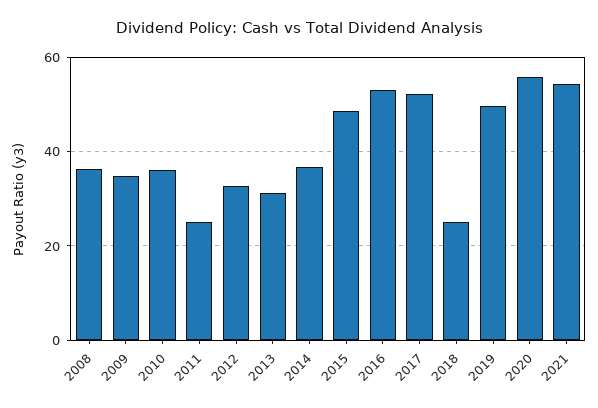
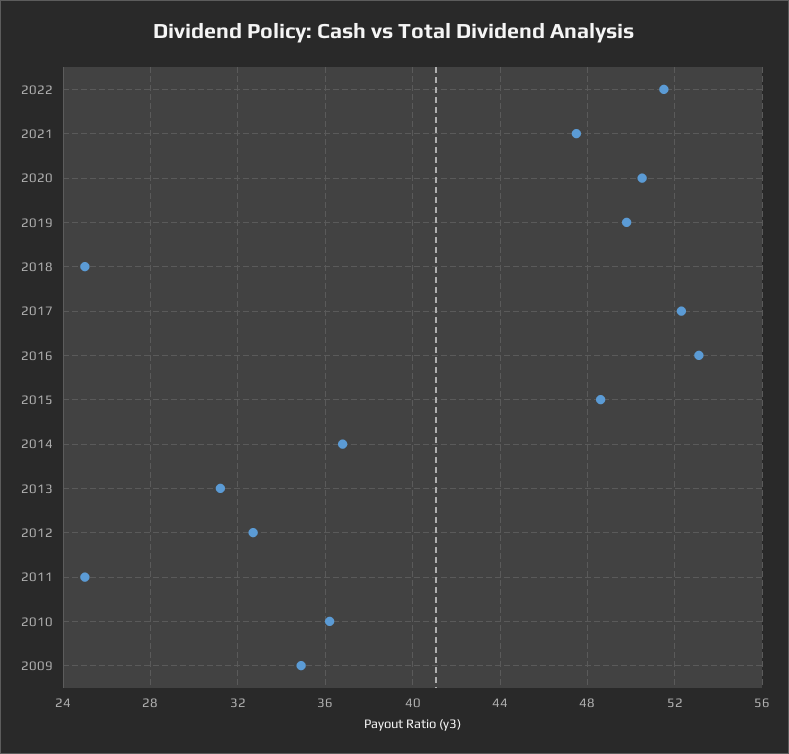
2008: 36 -> none
2020: 56 -> 50.5
2021: 54 -> 47.5
2022: none -> 51.5

